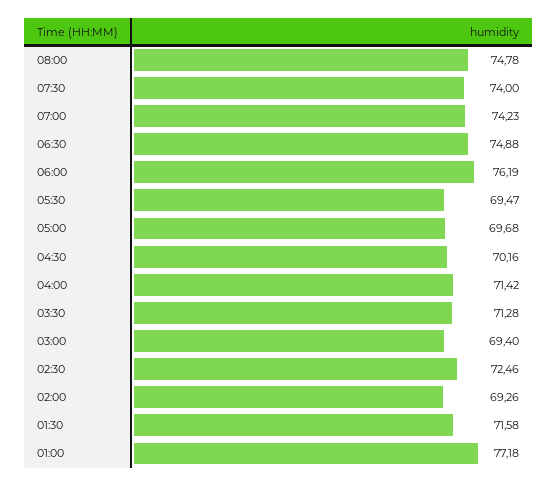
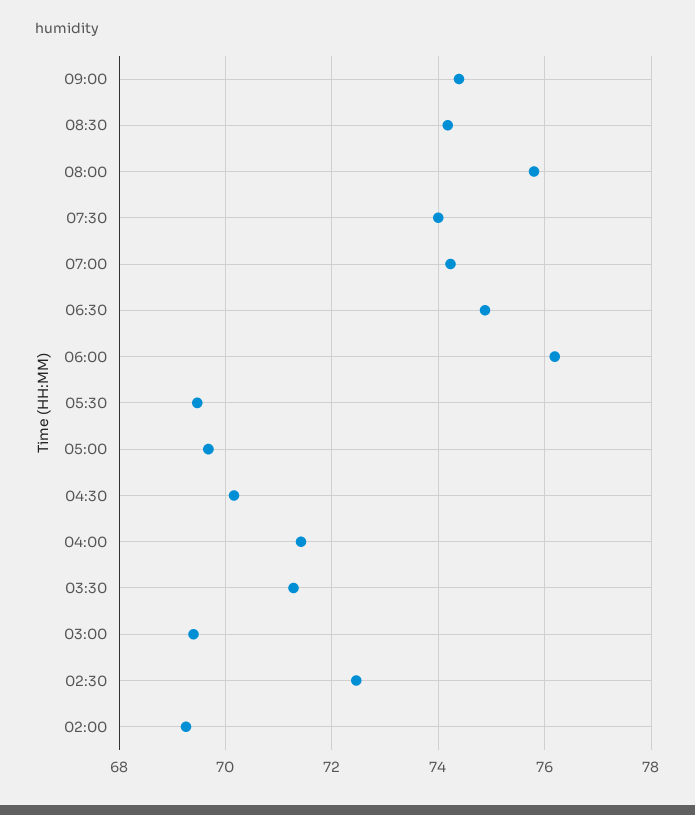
08:00: 74.78 -> 75.8
01:30: 71.58 -> none
01:00: 77.18 -> none
09:00: none -> 74.4
08:30: none -> 74.2

